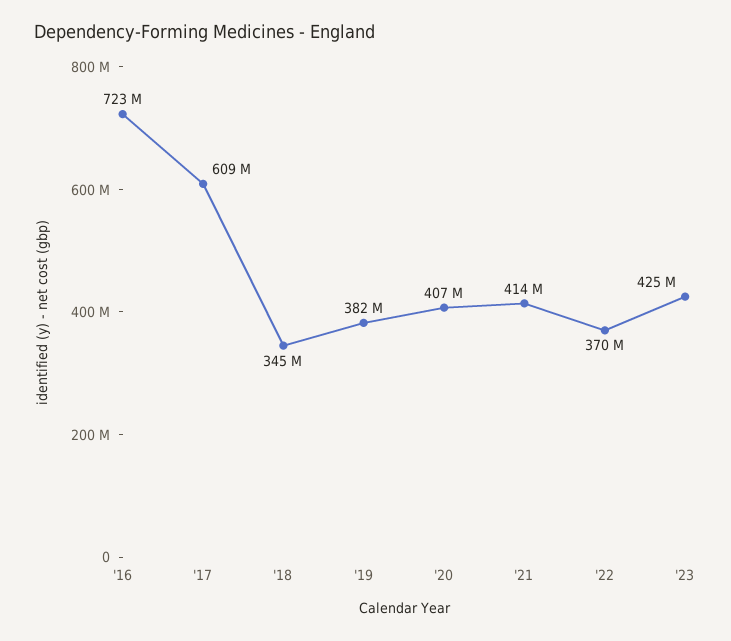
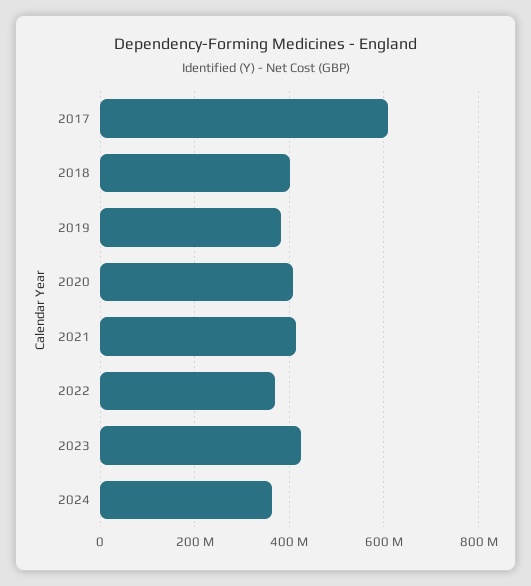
'16: 723000000 -> none
'18: 345000000 -> 400000000
2024: none -> 360000000

